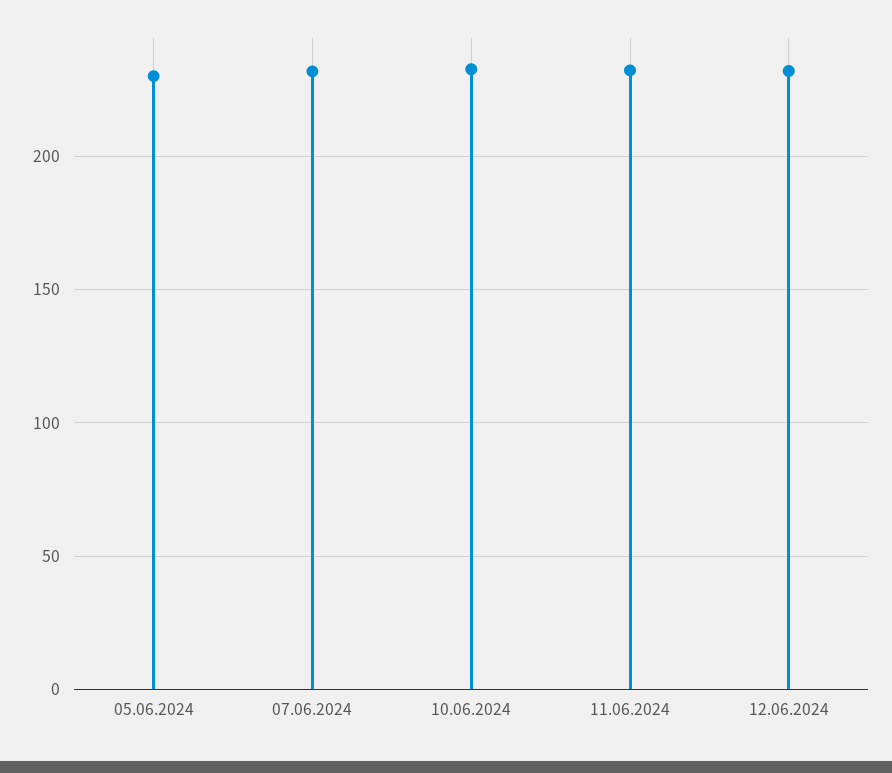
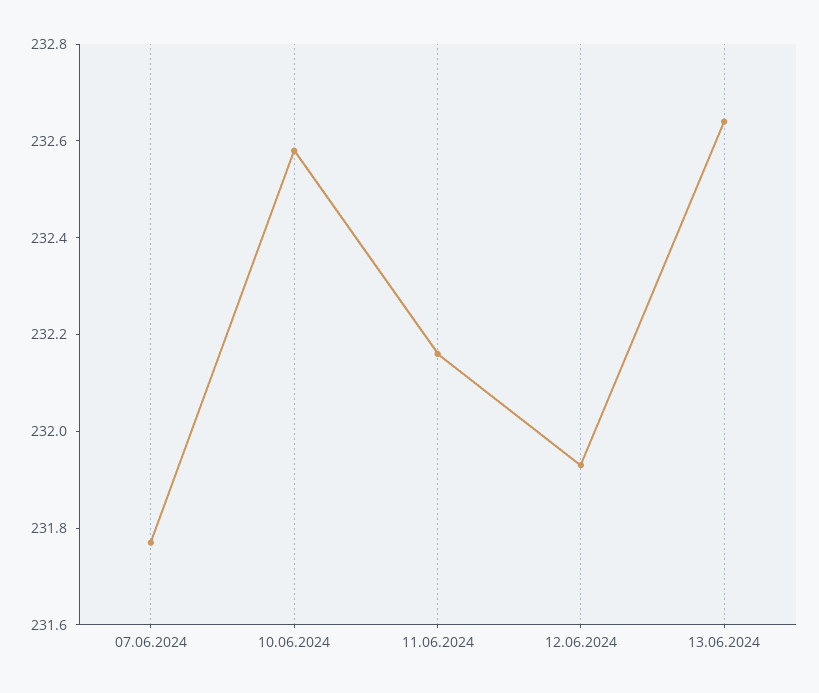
05.06.2024: 230 -> none
13.06.2024: none -> 232.65

